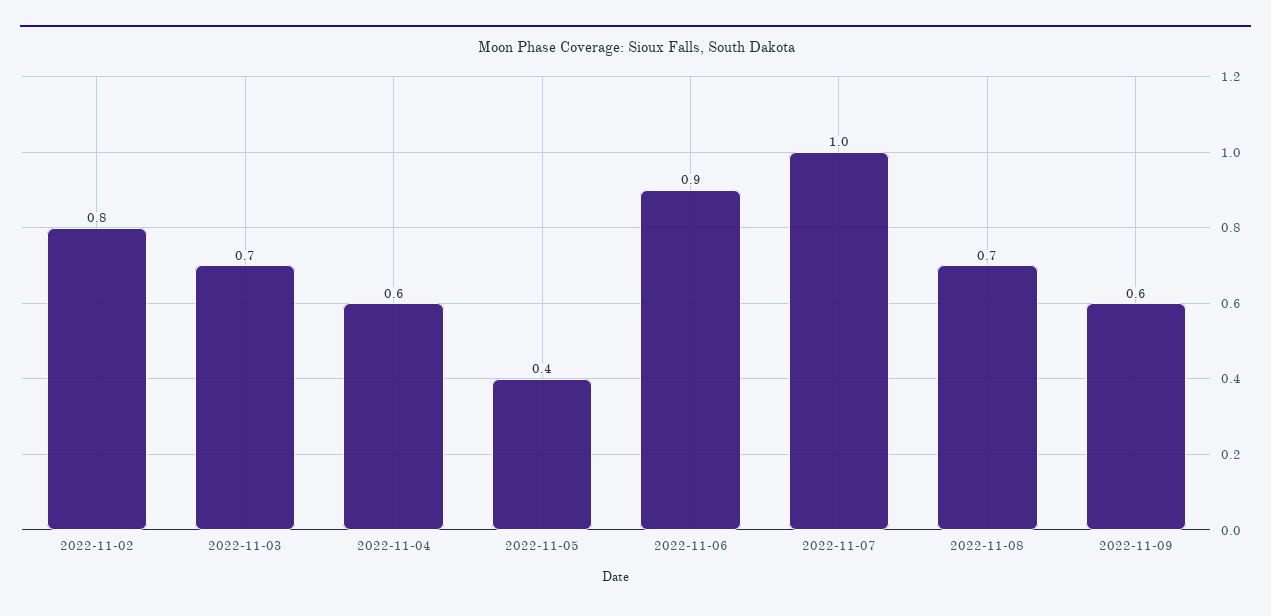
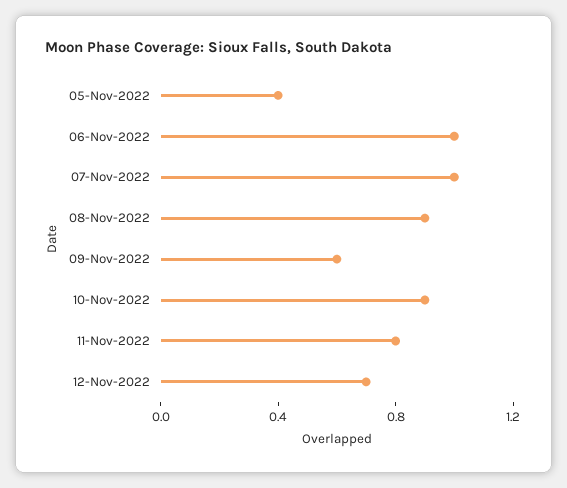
2022-11-02: 0.8 -> none
2022-11-03: 0.7 -> none
2022-11-04: 0.6 -> none
2022-11-06: 0.9 -> 1
2022-11-08: 0.7 -> 0.9
10-Nov-2022: none -> 0.9
11-Nov-2022: none -> 0.8
12-Nov-2022: none -> 0.7

